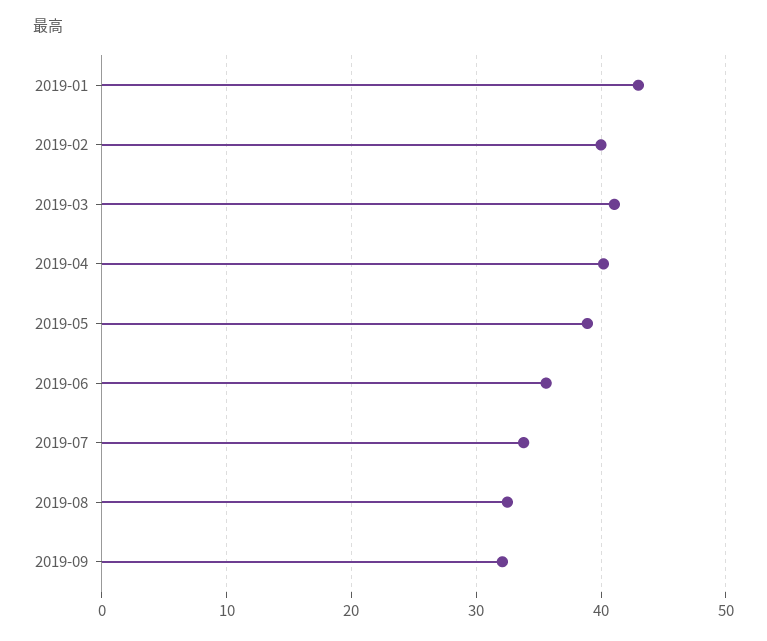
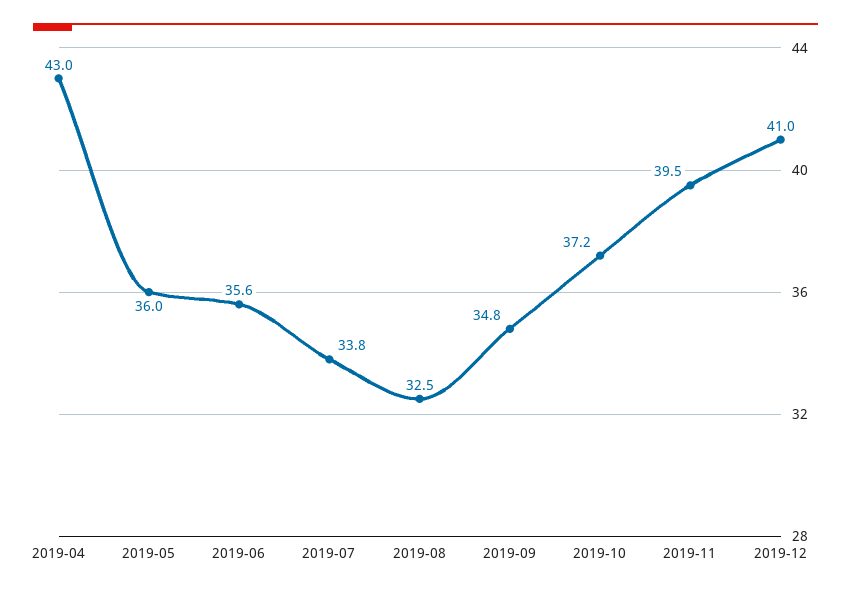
2019-01: 43 -> none
2019-02: 40 -> none
2019-03: 41 -> none
2019-04: 40 -> 43
2019-05: 39 -> 36
2019-09: 32 -> 34.8
2019-10: none -> 37.2
2019-11: none -> 39.5
2019-12: none -> 41

